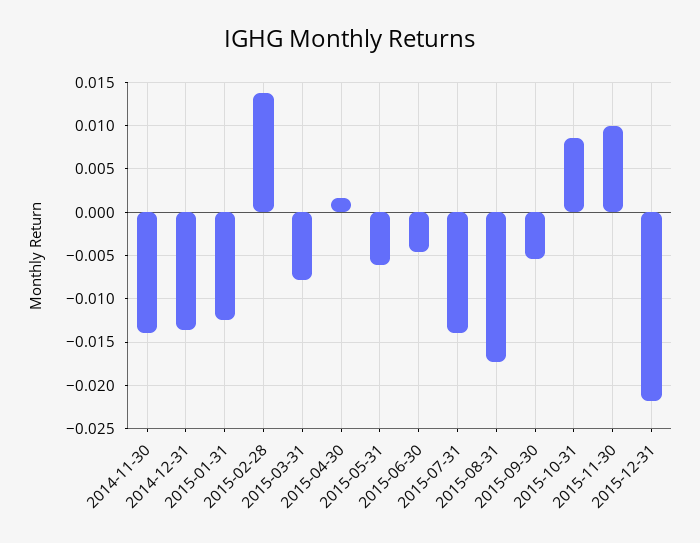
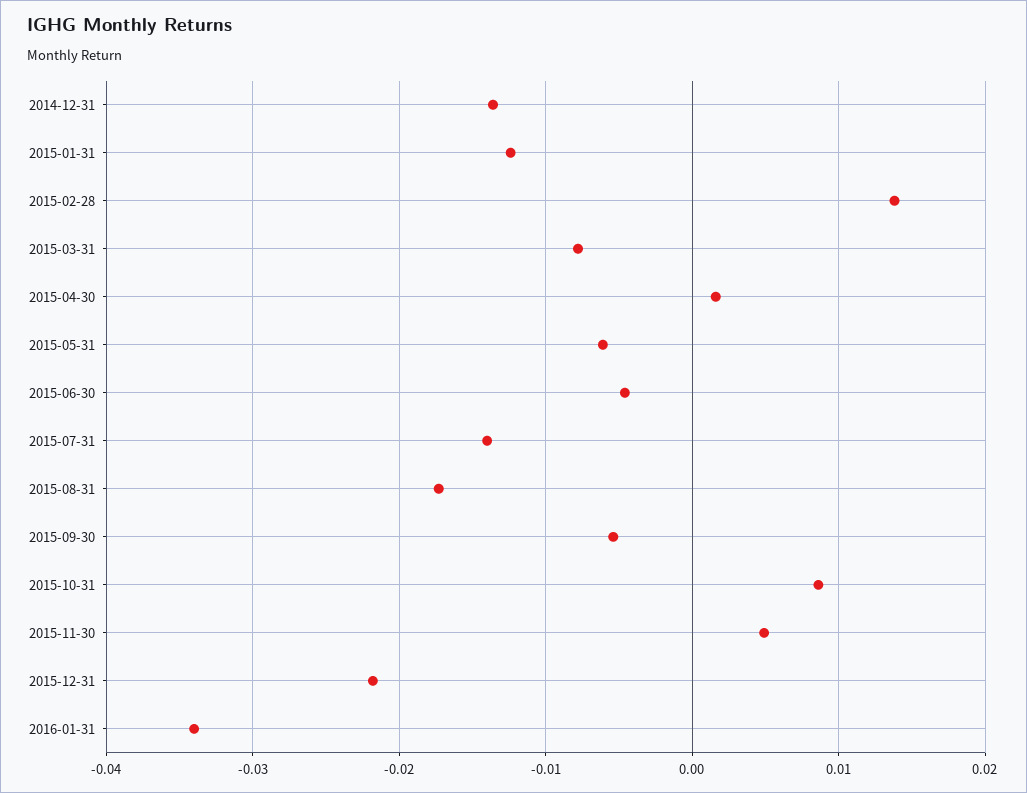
2014-11-30: -0.014 -> none
2015-11-30: 0.01 -> 0.005
2016-01-31: none -> -0.034

